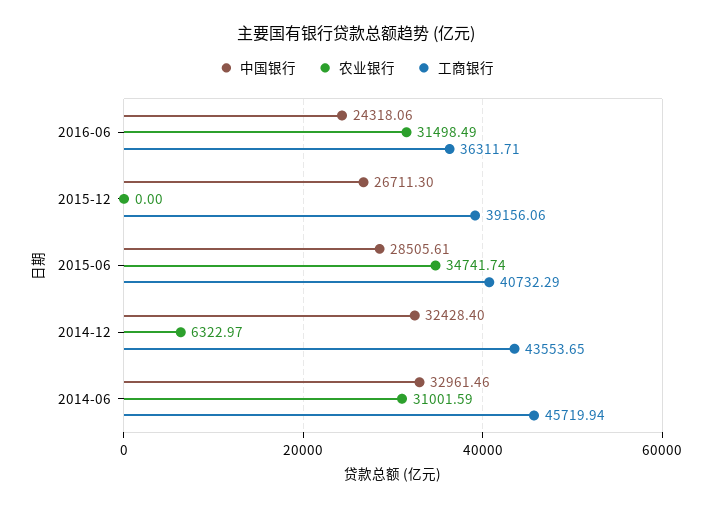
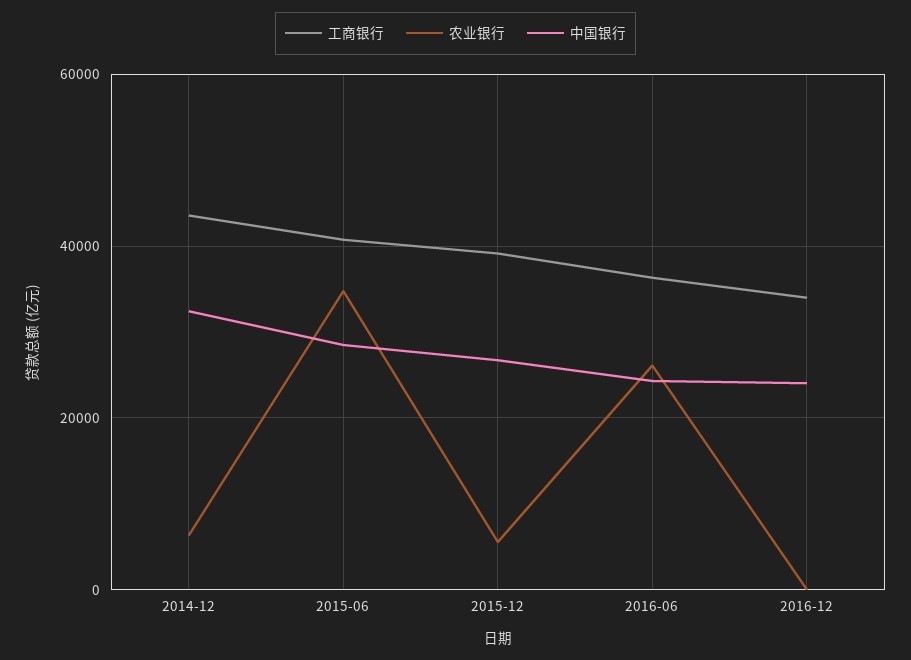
农业银行, 2016-06: 31498.49 -> 26000
农业银行, 2015-12: 0 -> 6000
中国银行, 2014-06: 32961.46 -> none
农业银行, 2014-06: 31001.59 -> none
工商银行, 2014-06: 45719.94 -> none
工商银行, 2016-12: none -> 34000
农业银行, 2016-12: none -> 0
中国银行, 2016-12: none -> 24000

